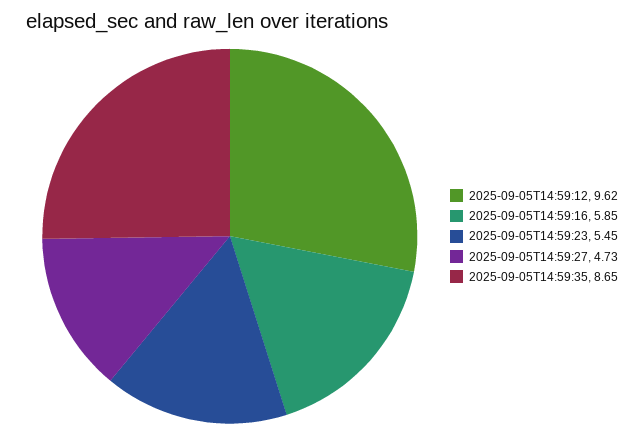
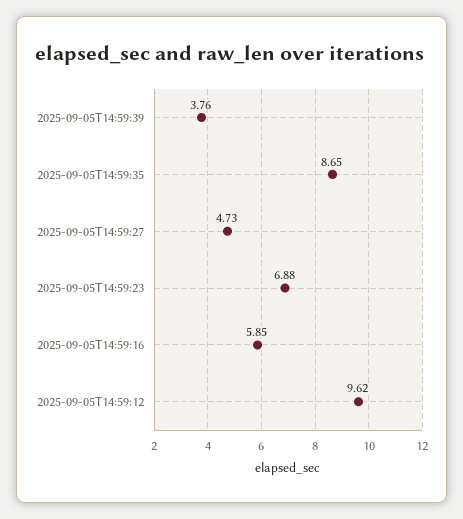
2025-09-05T14:59:23: 5.45 -> 6.88
2025-09-05T14:59:39: none -> 3.76

